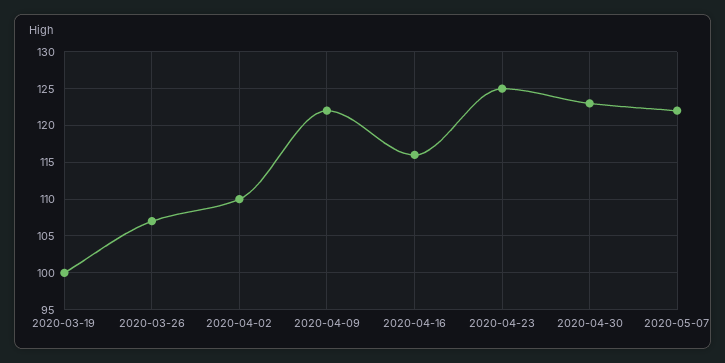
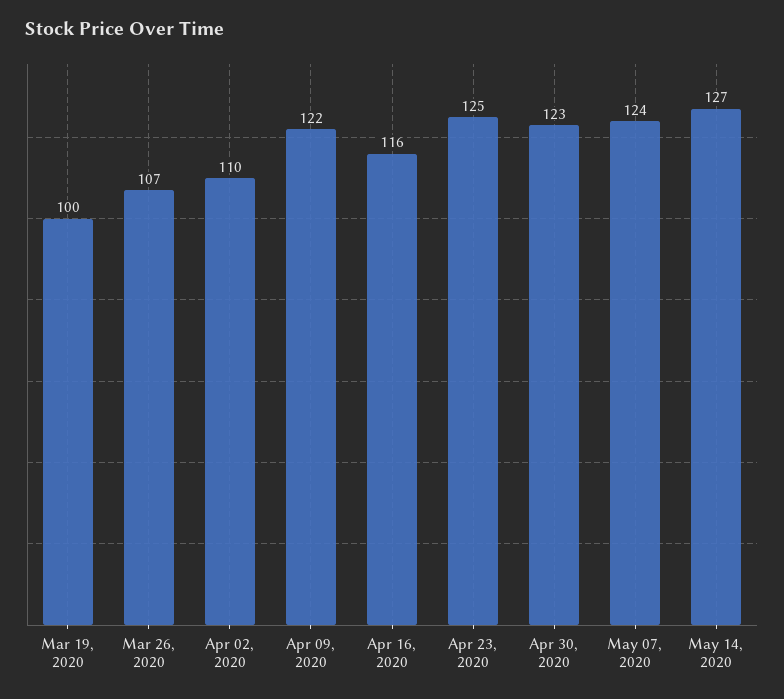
2020-05-07: 122 -> 124
May 14, 2020: none -> 127

